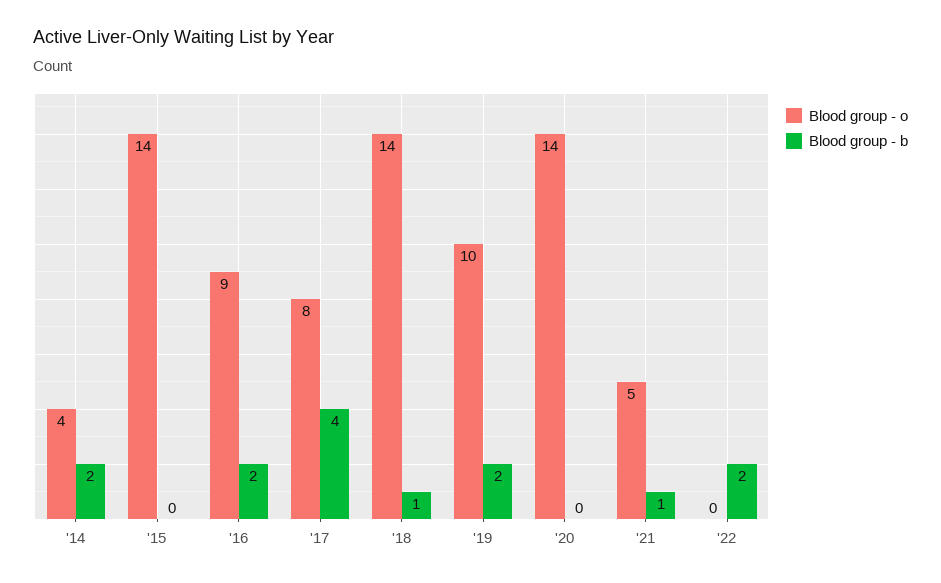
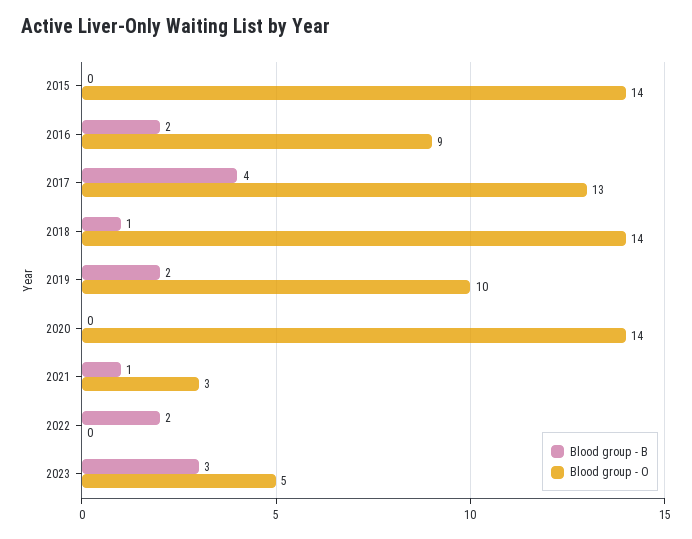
Blood group - o, '14: 4 -> none
Blood group - b, '14: 2 -> none
Blood group - o, '17: 8 -> 13
Blood group - o, '21: 5 -> 3
Blood group - b, 2023: none -> 3
Blood group - o, 2023: none -> 5

